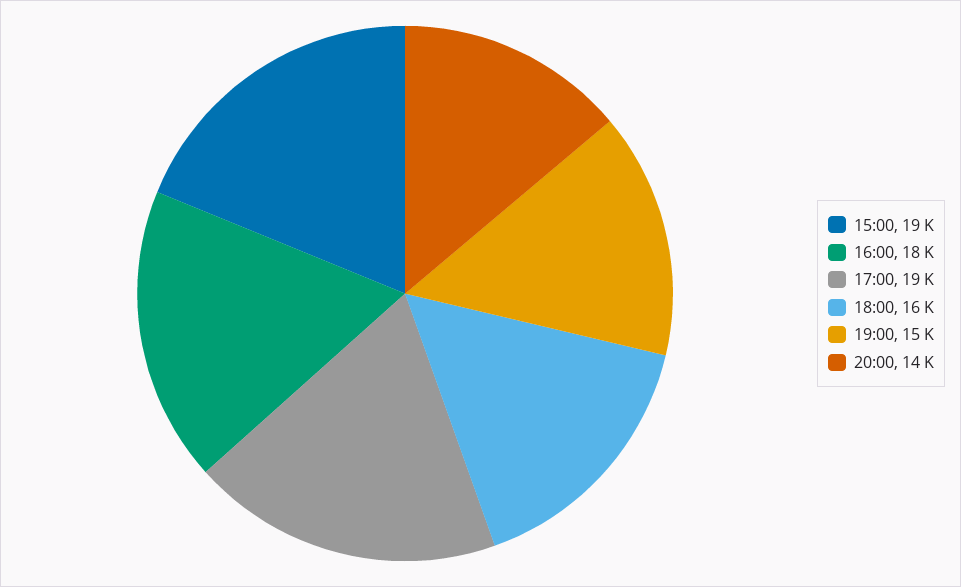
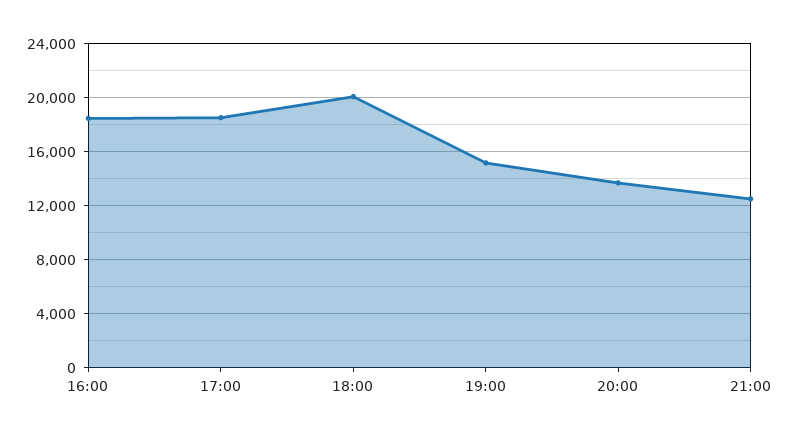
15:00: 19000 -> none
18:00: 16000 -> 20000
21:00: none -> 12500

